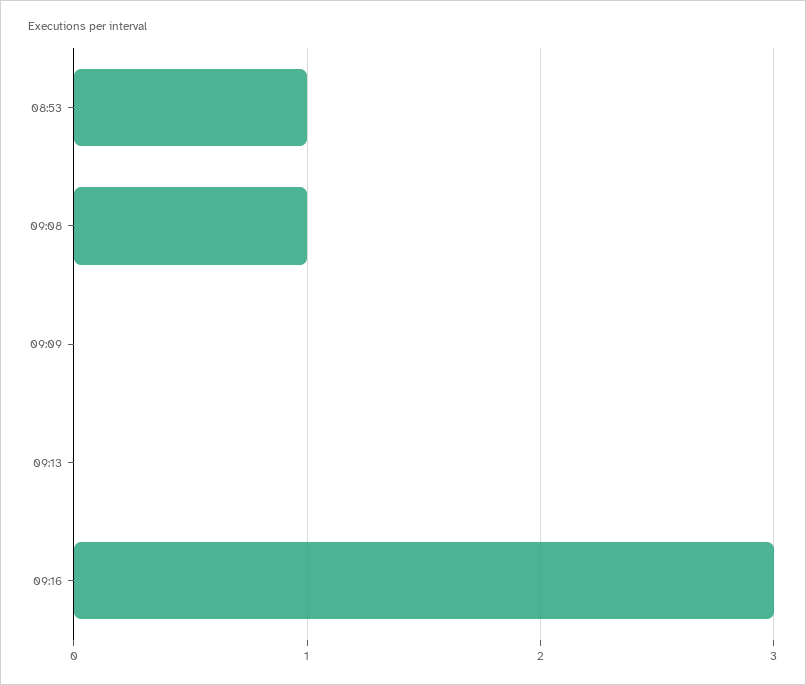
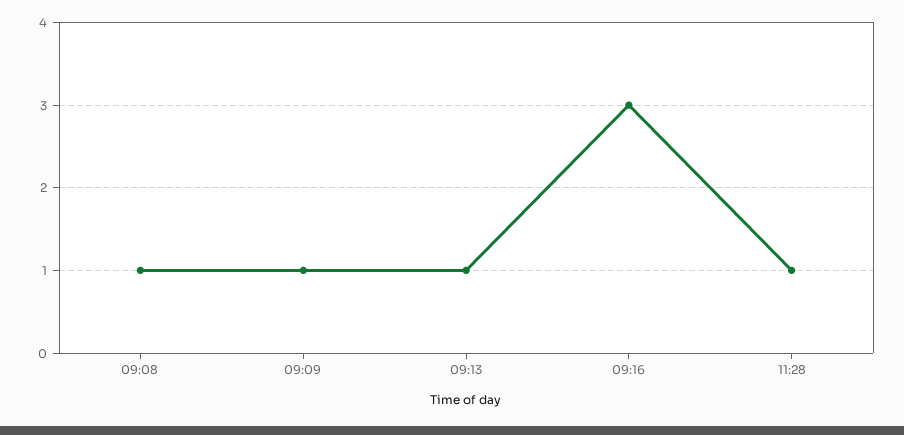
08:53: 1 -> none
09:09: 0 -> 1
09:13: 0 -> 1
11:28: none -> 1

